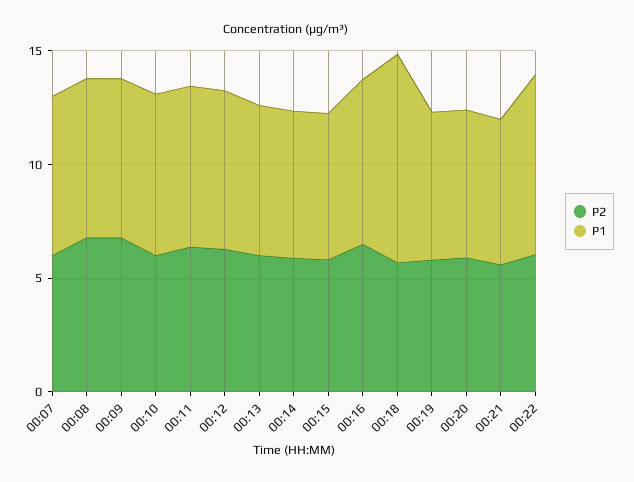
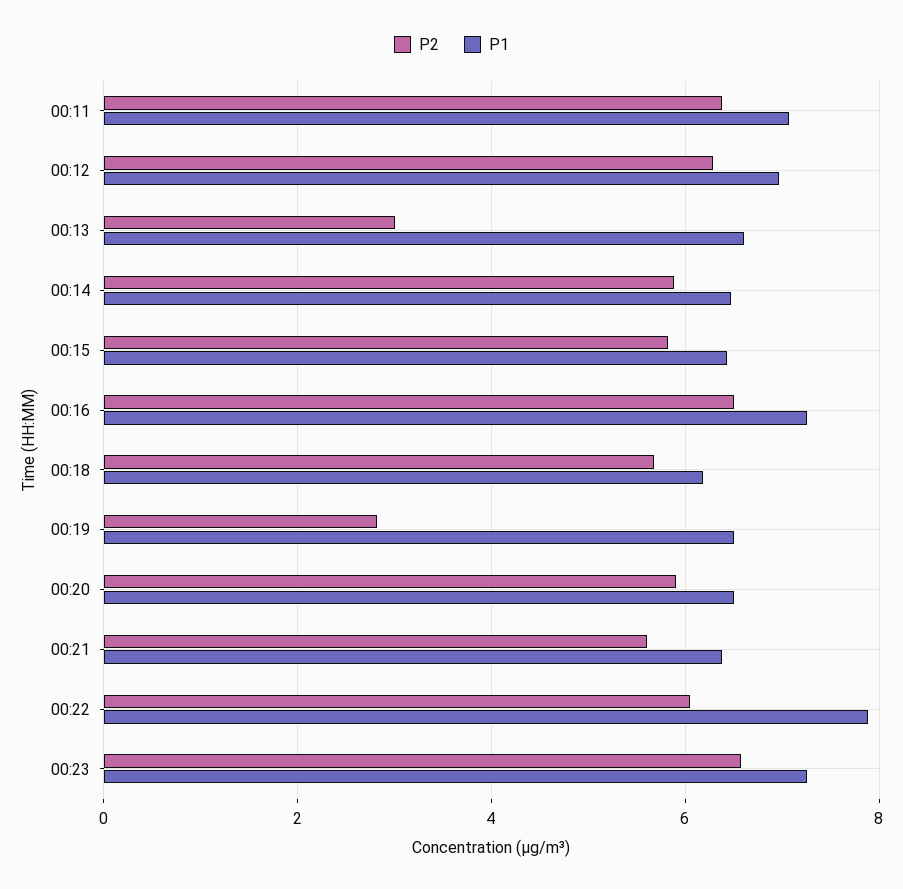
P2, 00:07: 6 -> none
P1, 00:07: 7 -> none
P2, 00:08: 7 -> none
P1, 00:08: 7 -> none
P2, 00:09: 7 -> none
P1, 00:09: 7 -> none
P2, 00:10: 6 -> none
P1, 00:10: 7 -> none
P2, 00:13: 6 -> 3
P1, 00:18: 9 -> 6.2
P2, 00:19: 6 -> 2.8
P2, 00:23: none -> 6.6
P1, 00:23: none -> 7.2

